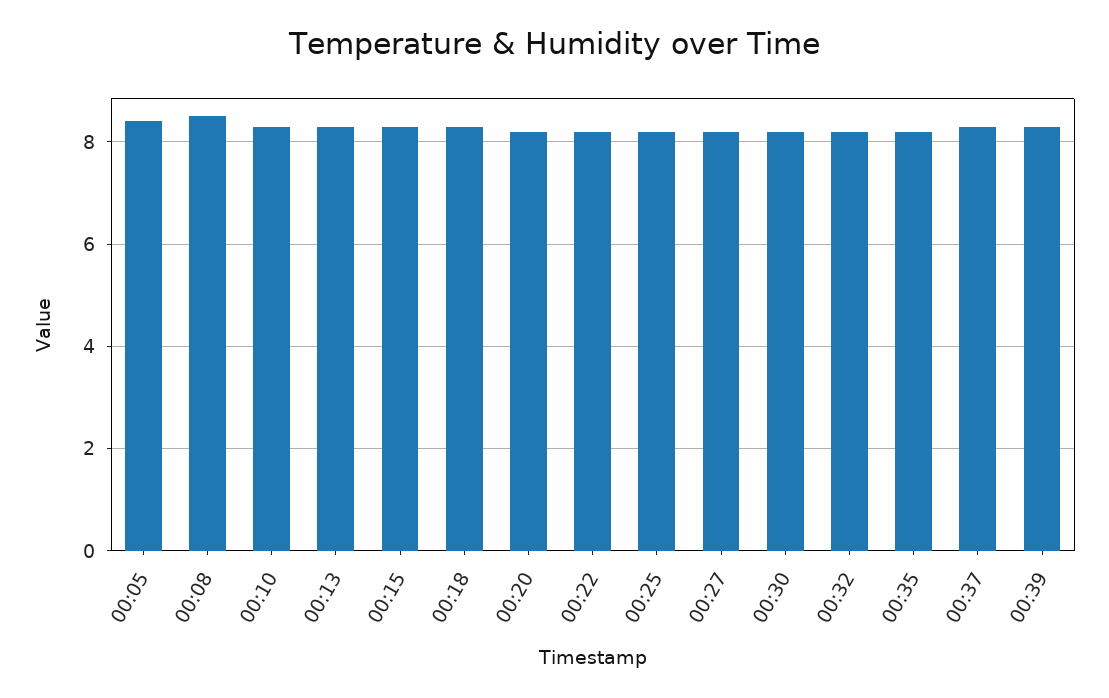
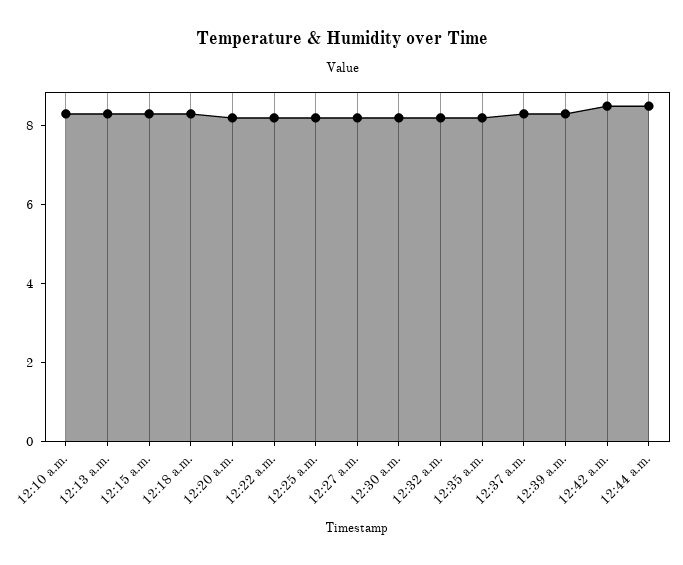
00:05: 8.5 -> none
00:08: 8.5 -> none
12:42 a.m.: none -> 8.5
12:44 a.m.: none -> 8.5

